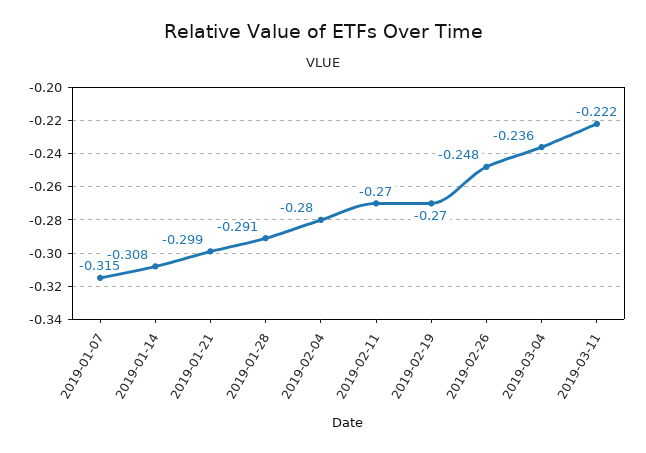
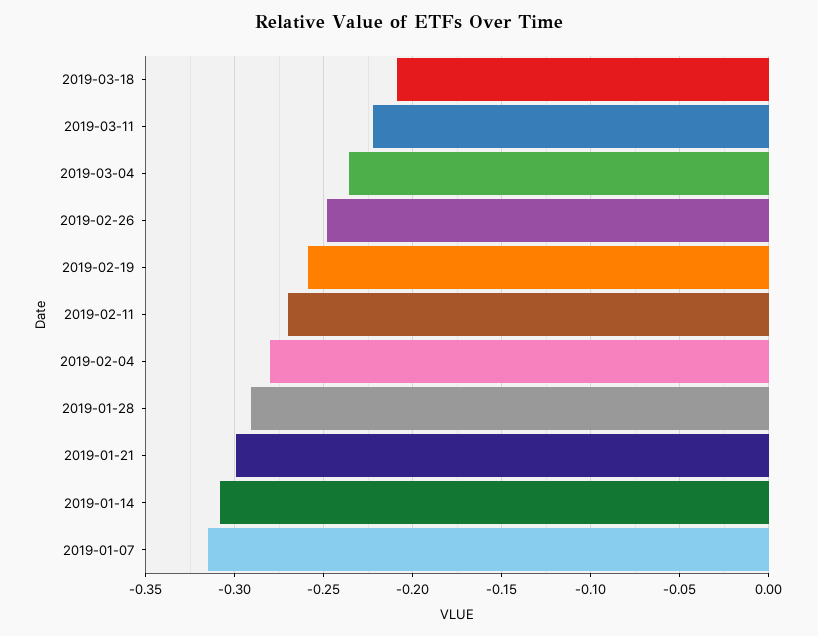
2019-02-19: -0.27 -> -0.26
2019-03-18: none -> -0.21

